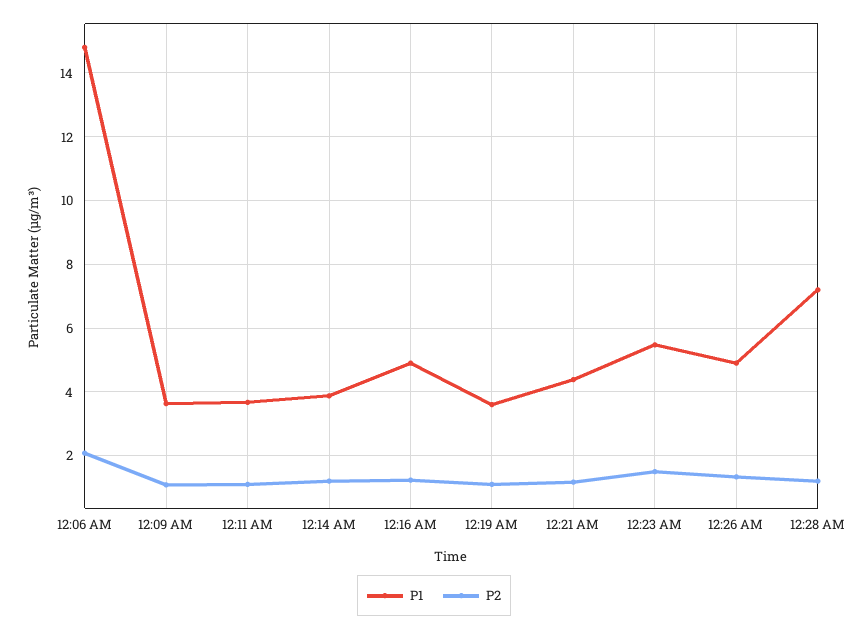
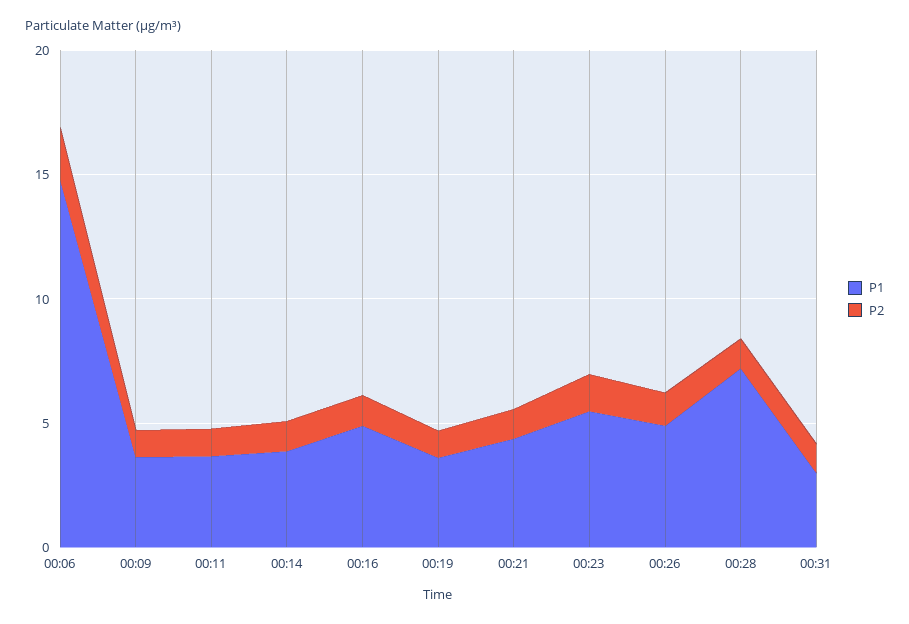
P1, 00:31: none -> 3
P2, 00:31: none -> 1

